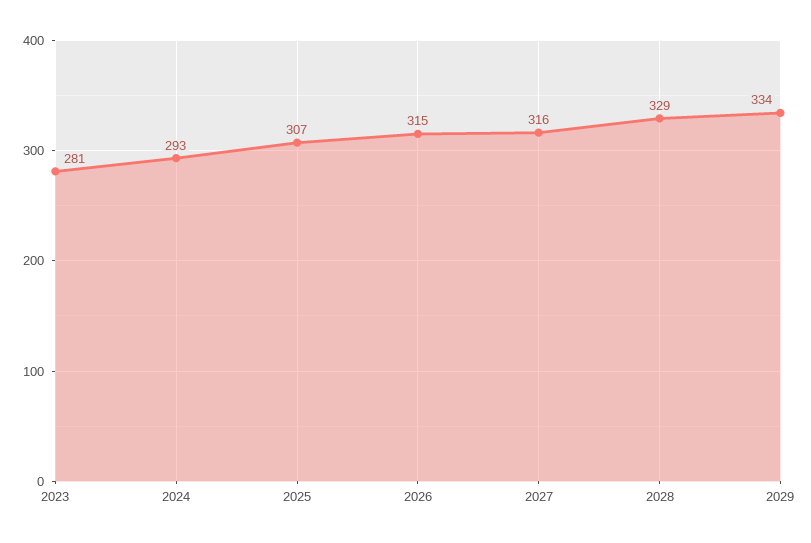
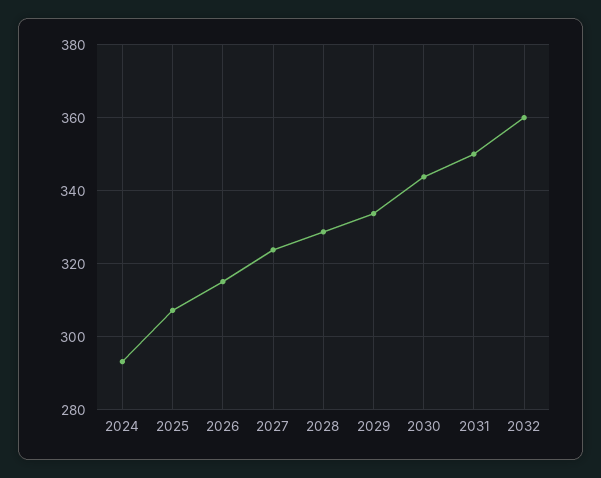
2023: 281 -> none
2027: 316 -> 324
2030: none -> 344
2031: none -> 350
2032: none -> 360

